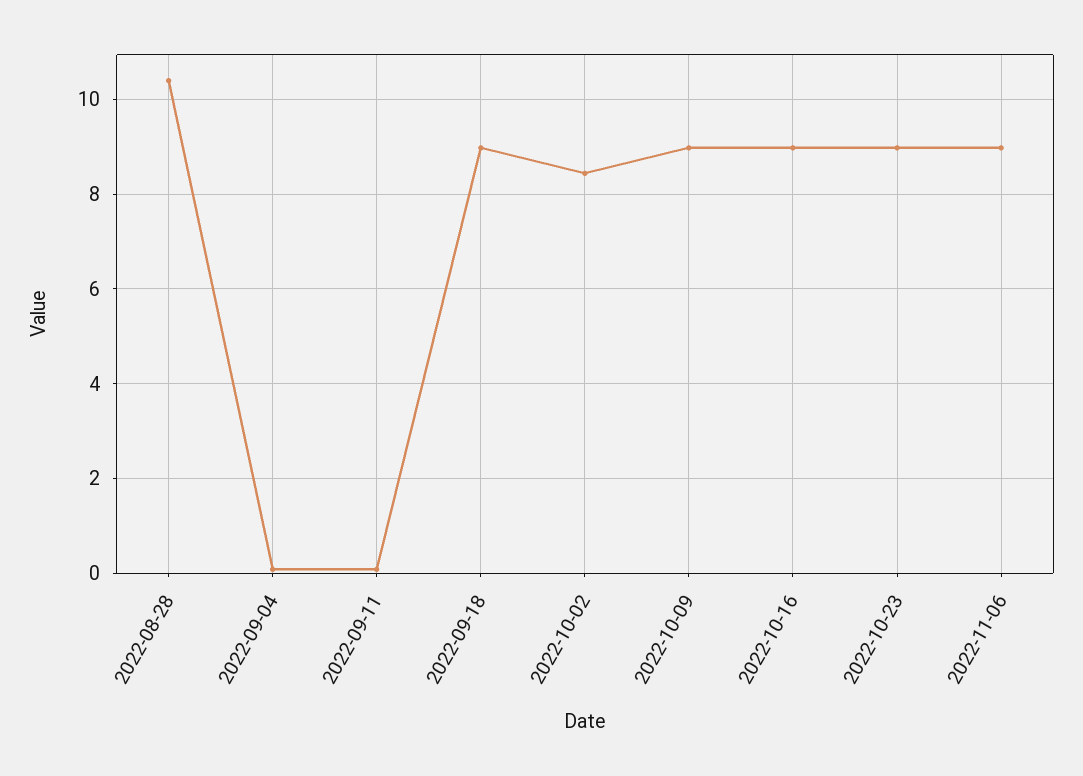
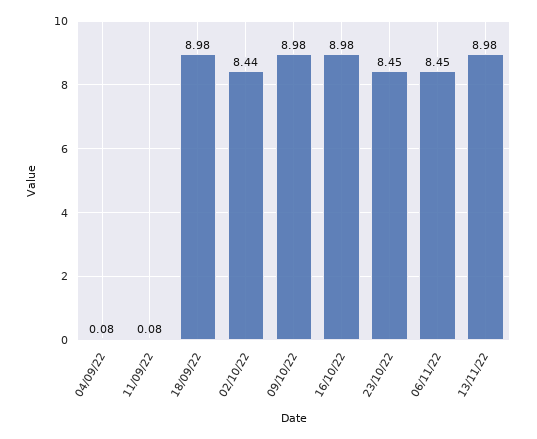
2022-08-28: 10.4 -> none
2022-10-23: 9 -> 8.45
2022-11-06: 9 -> 8.45
13/11/22: none -> 8.98

